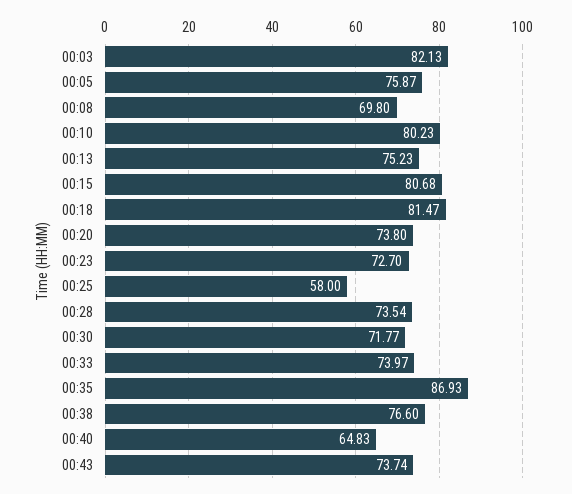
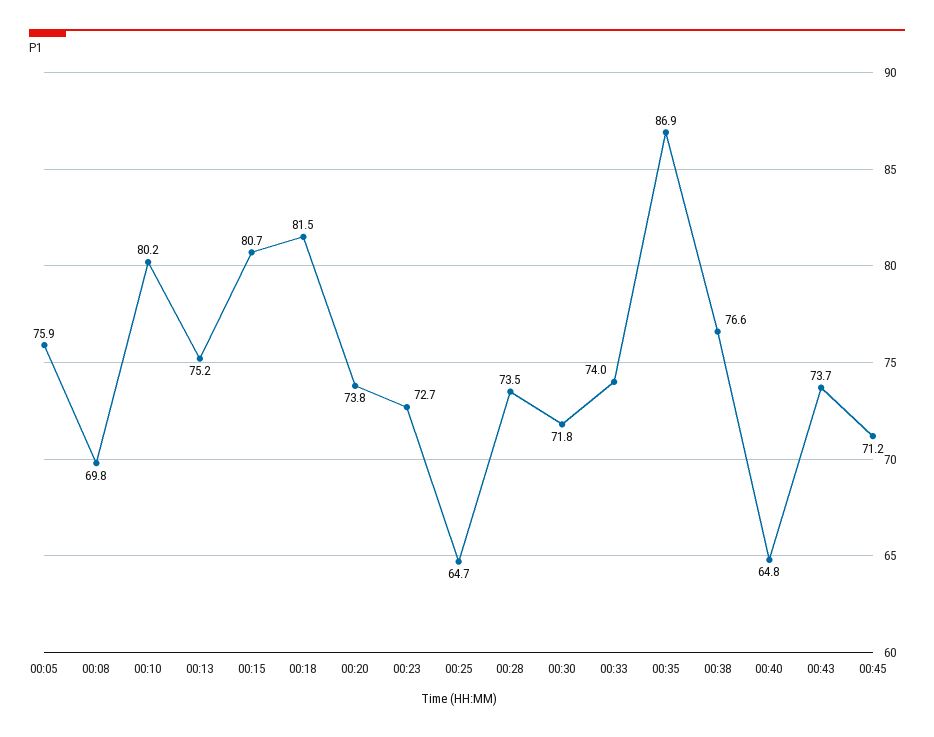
00:03: 82.13 -> none
00:25: 58 -> 64.7
00:45: none -> 71.2

